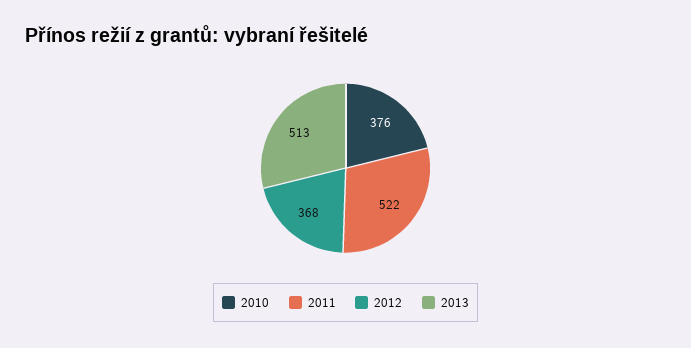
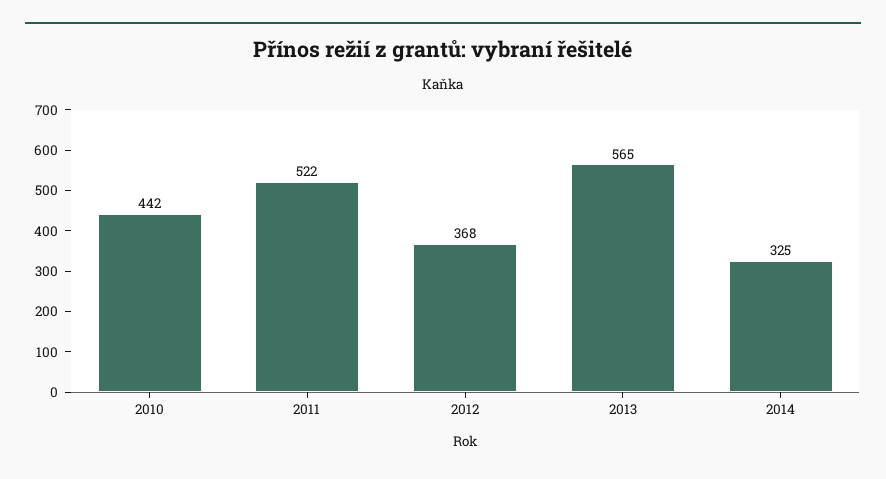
2010: 376 -> 442
2013: 513 -> 565
2014: none -> 325

